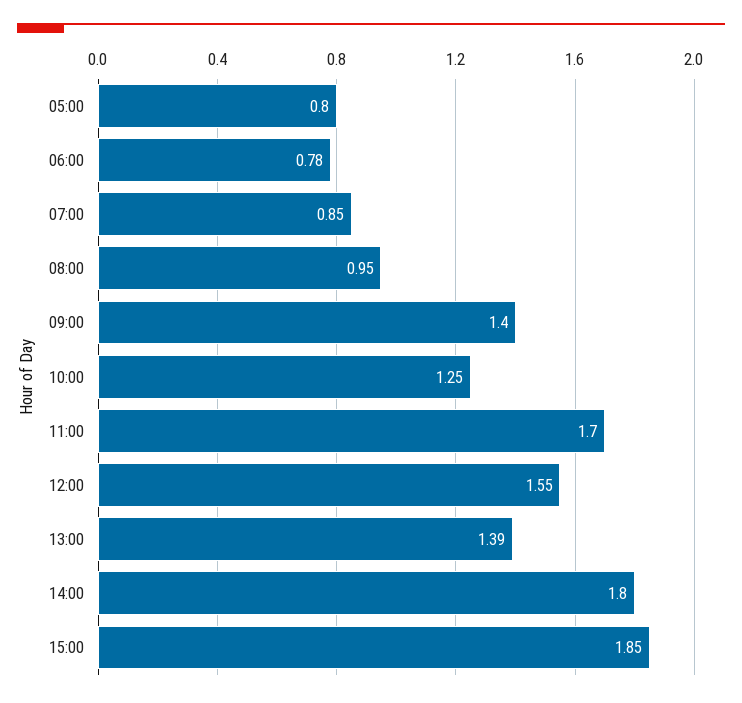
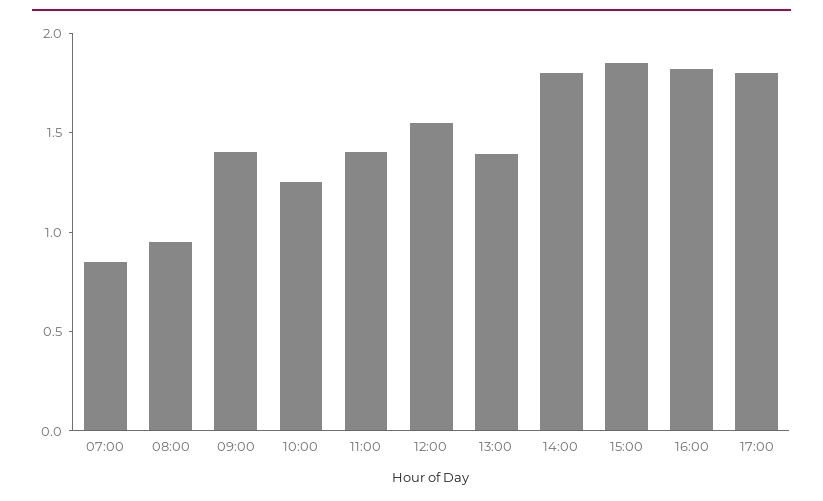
05:00: 0.8 -> none
06:00: 0.78 -> none
11:00: 1.7 -> 1.4
16:00: none -> 1.8
17:00: none -> 1.8

